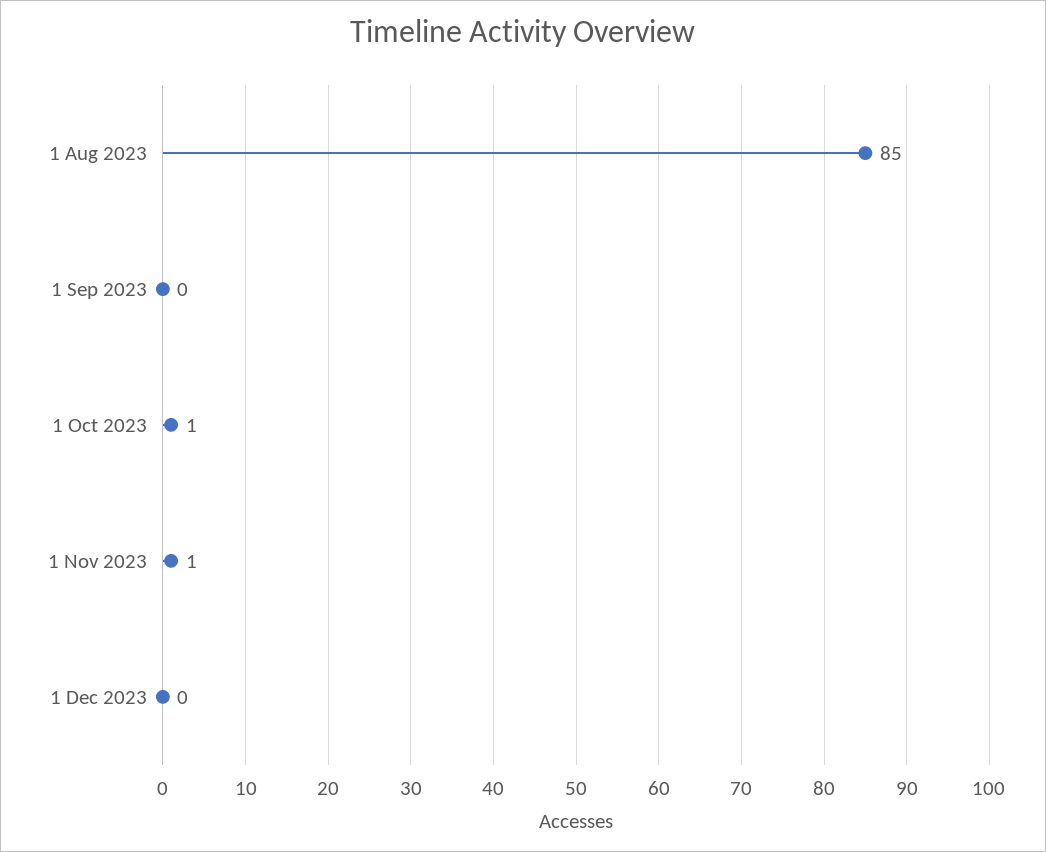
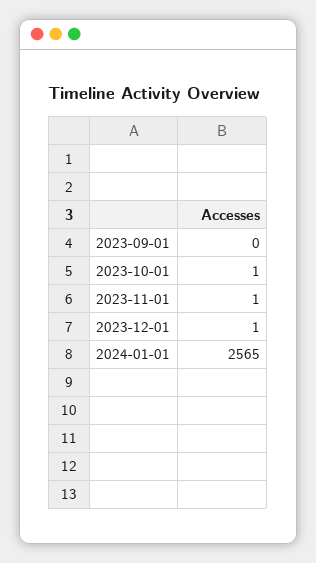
1 Aug 2023: 85 -> none
1 Dec 2023: 0 -> 1
2024-01-01: none -> 2565

